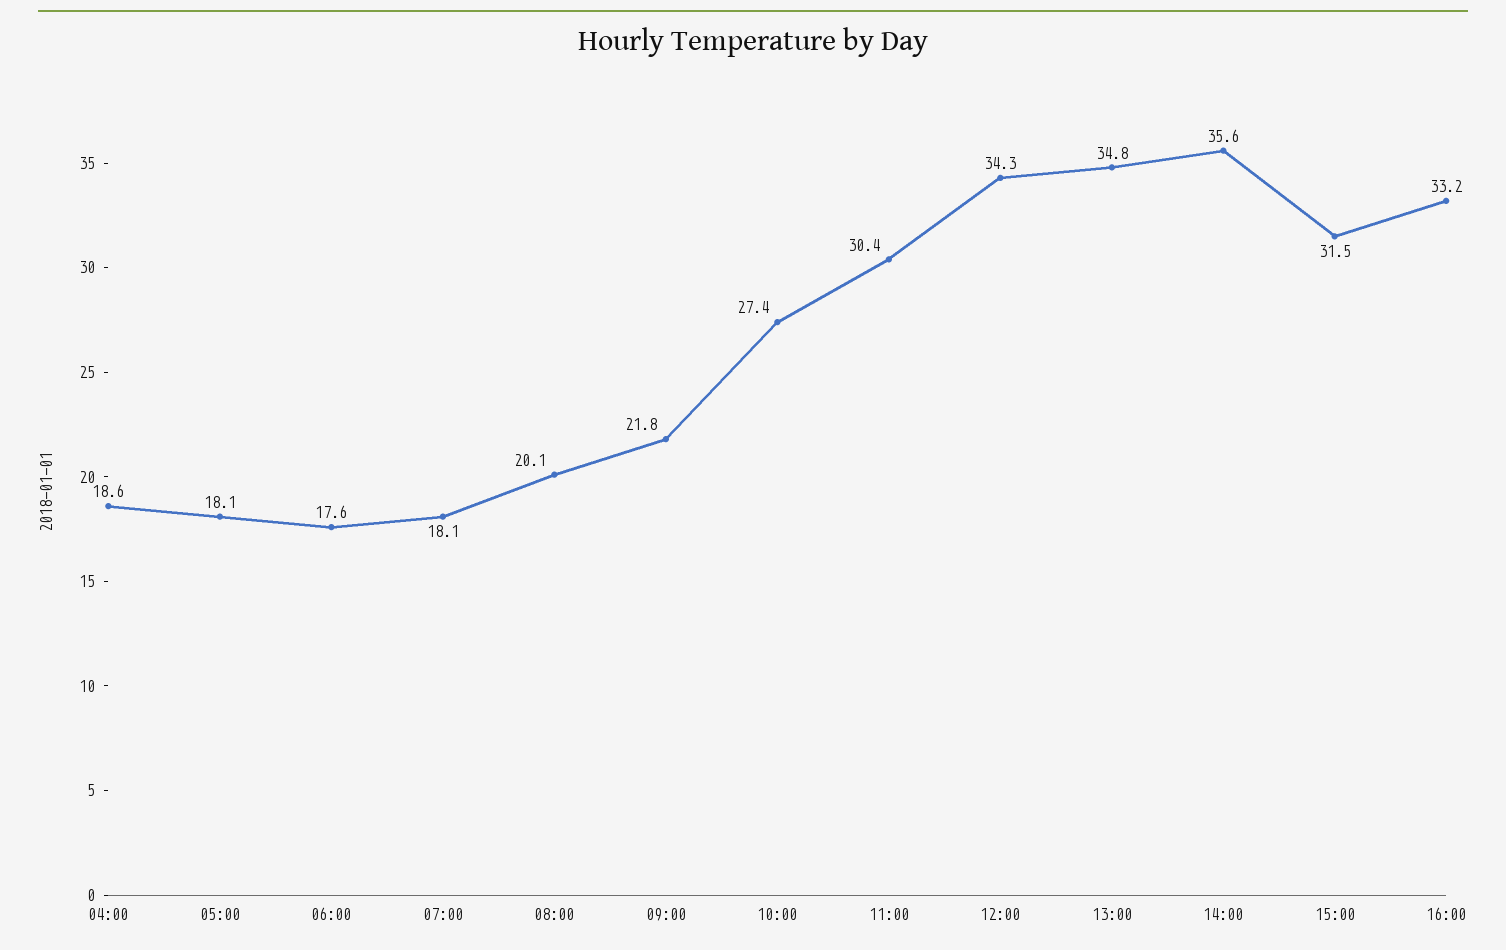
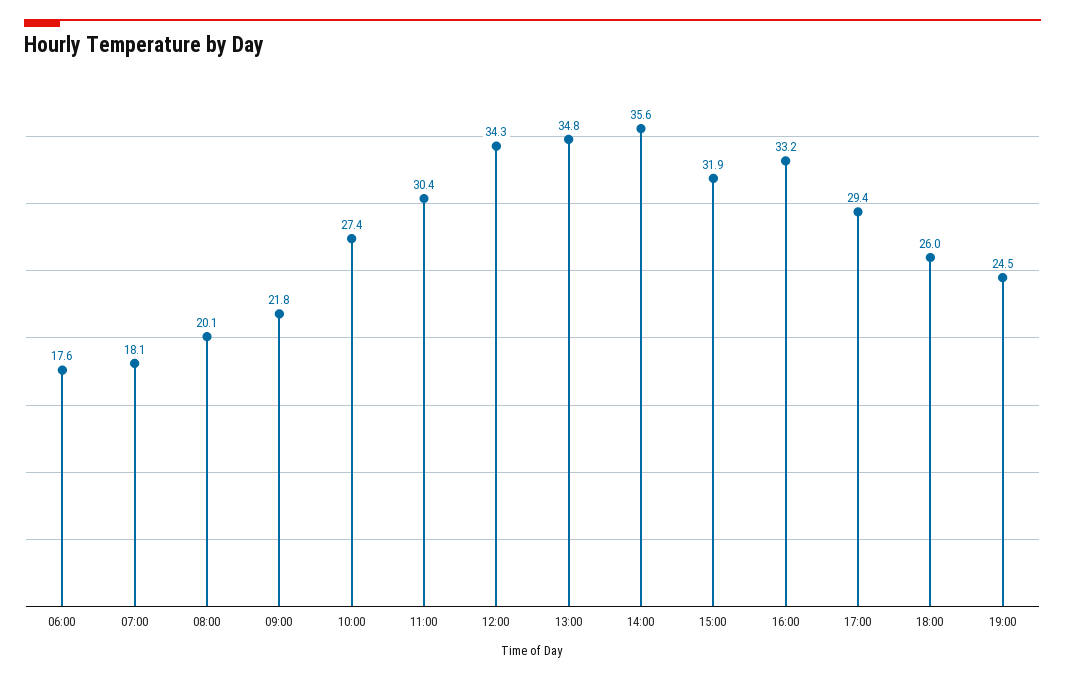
04:00: 18.6 -> none
05:00: 18.1 -> none
15:00: 31.5 -> 31.9
17:00: none -> 29.4
18:00: none -> 26
19:00: none -> 24.5

